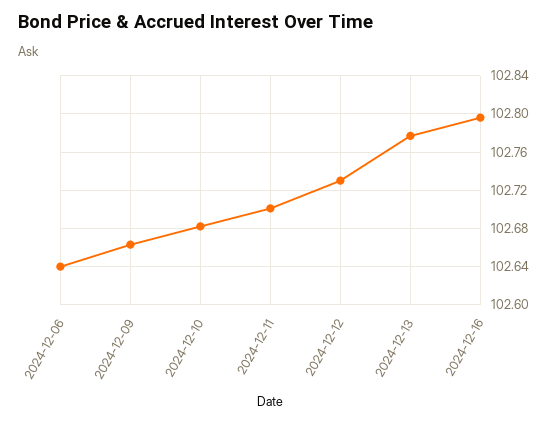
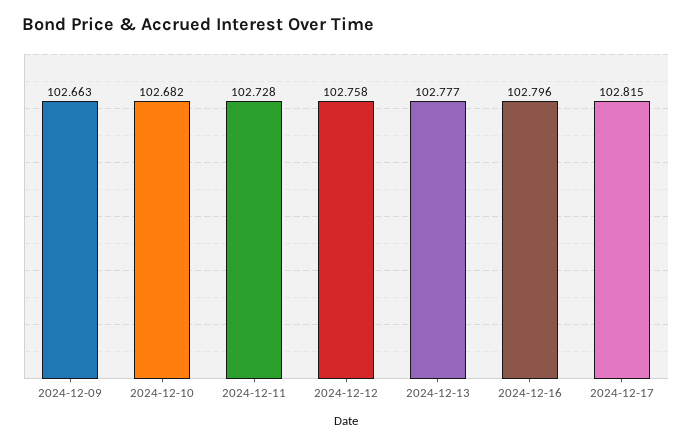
2024-12-06: 102.64 -> none
2024-12-11: 102.7 -> 102.728
2024-12-12: 102.73 -> 102.758
2024-12-17: none -> 102.815

